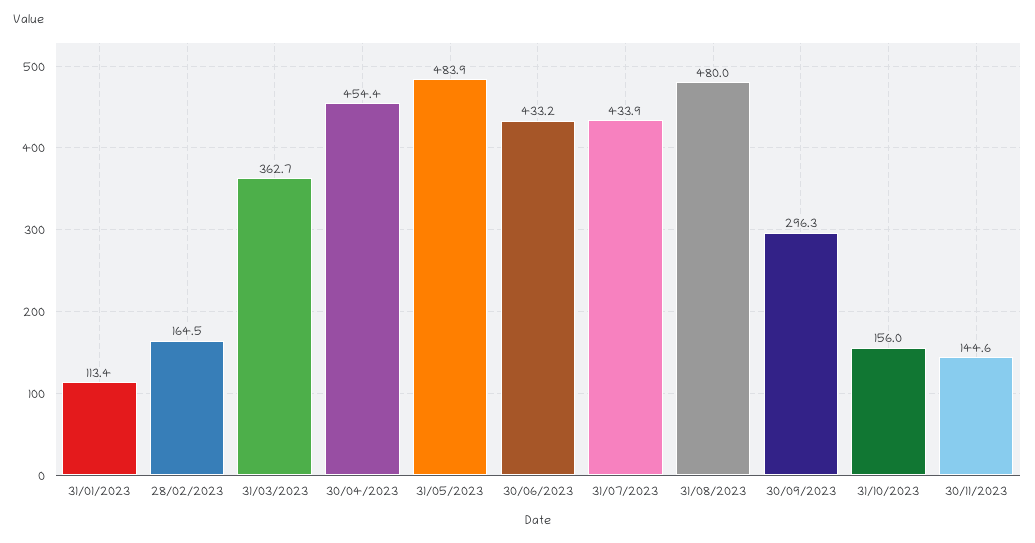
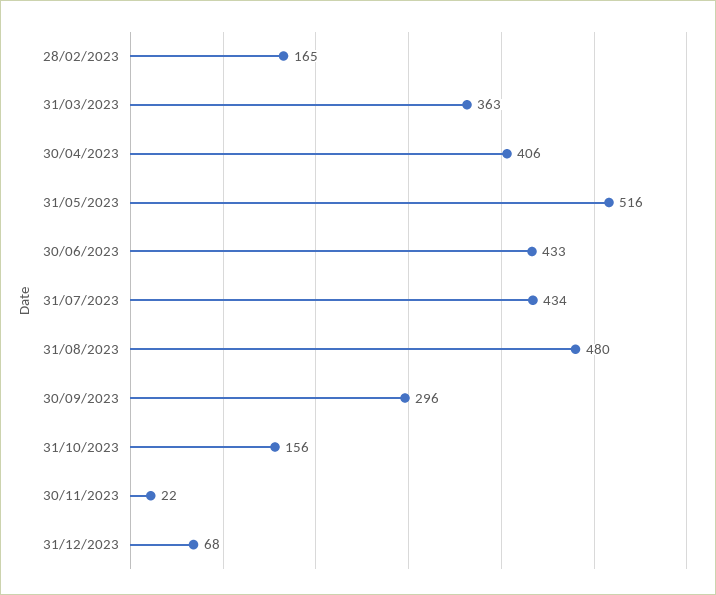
31/01/2023: 113.4 -> none
30/04/2023: 454.4 -> 406
31/05/2023: 483.9 -> 516
30/11/2023: 144.6 -> 22
31/12/2023: none -> 68

